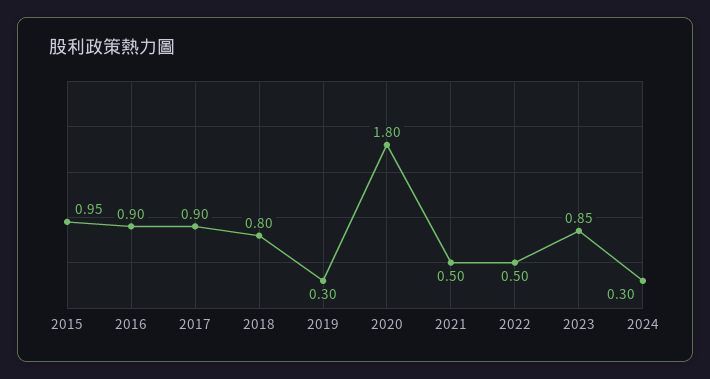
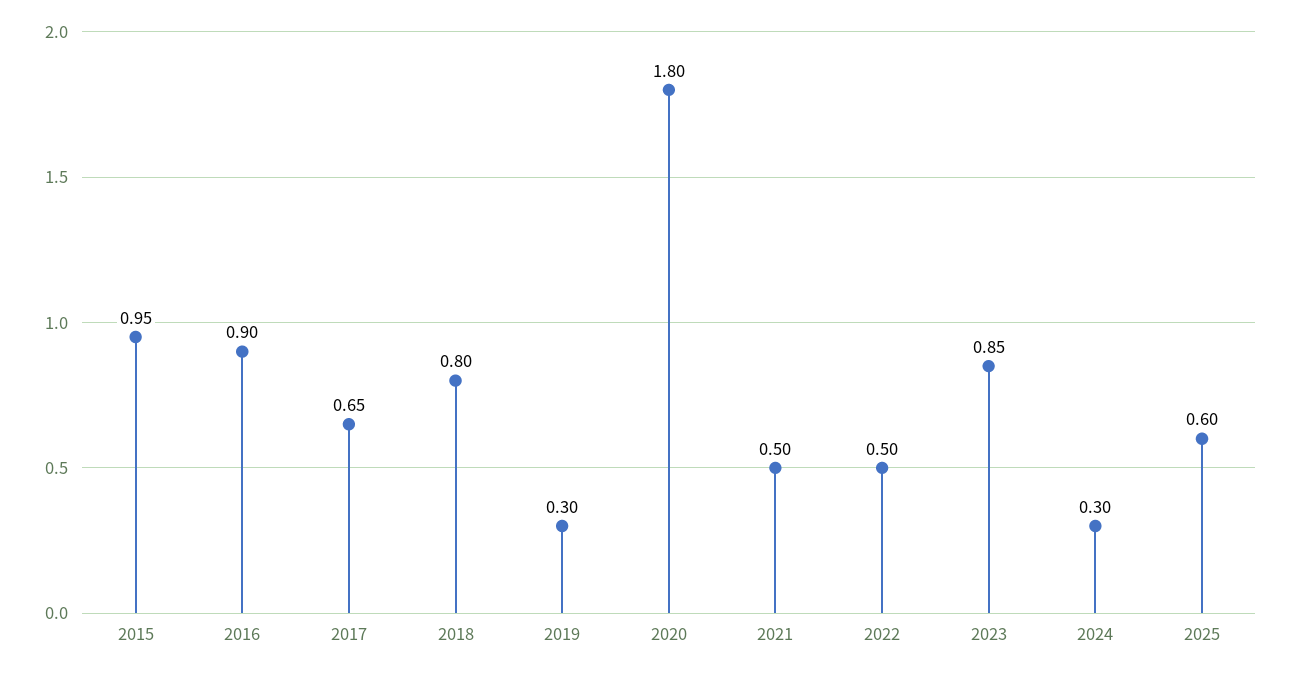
2017: 0.9 -> 0.65
2025: none -> 0.6

